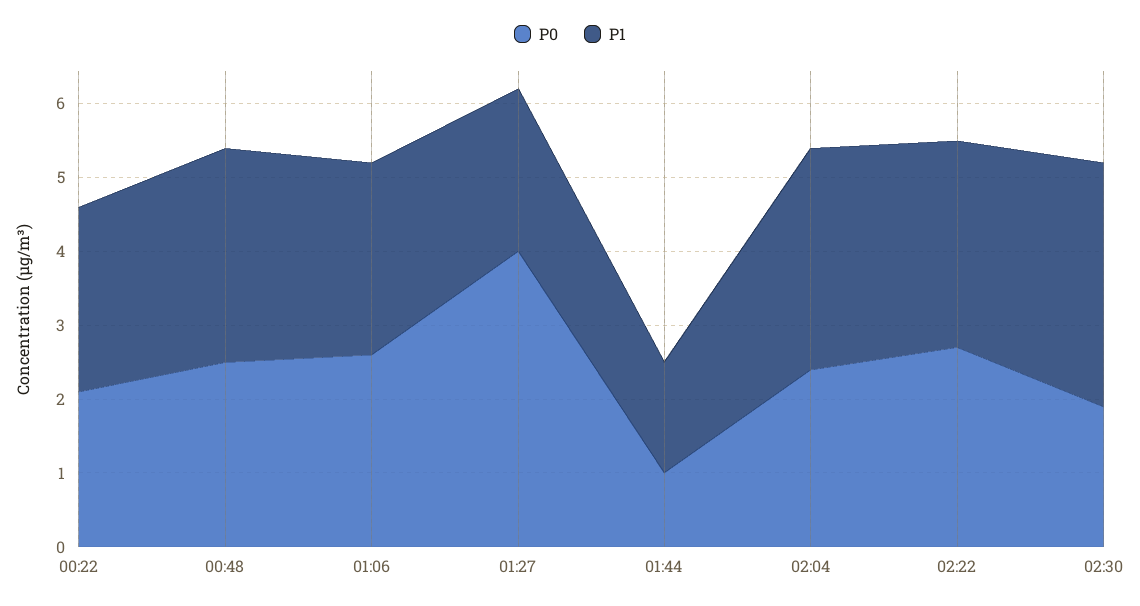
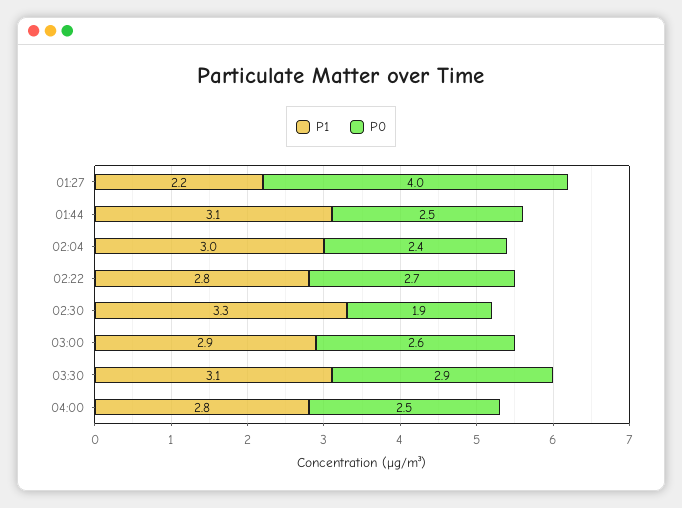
P0, 00:22: 2 -> none
P1, 00:22: 2.5 -> none
P0, 00:48: 2.5 -> none
P1, 00:48: 3 -> none
P0, 01:06: 2.5 -> none
P1, 01:06: 2.5 -> none
P0, 01:44: 1 -> 2.5
P1, 01:44: 1.5 -> 3.1
P1, 03:00: none -> 2.9
P0, 03:00: none -> 2.6
P1, 03:30: none -> 3.1
P0, 03:30: none -> 2.9
P1, 04:00: none -> 2.8
P0, 04:00: none -> 2.5

